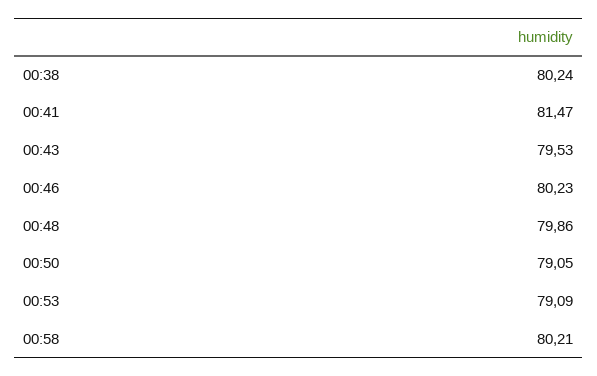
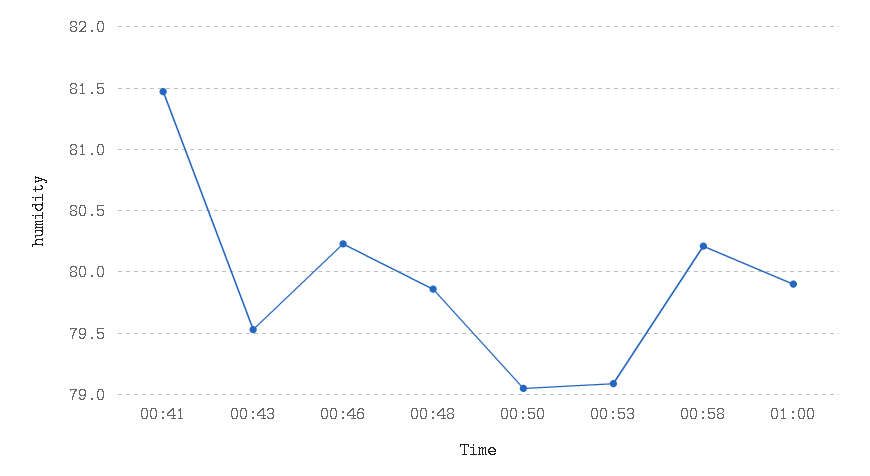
00:38: 80.24 -> none
01:00: none -> 79.9

